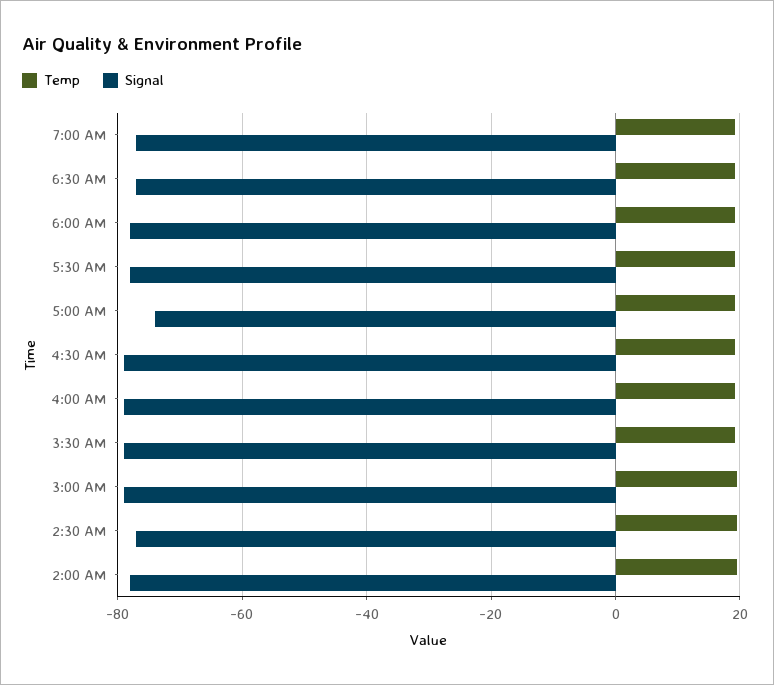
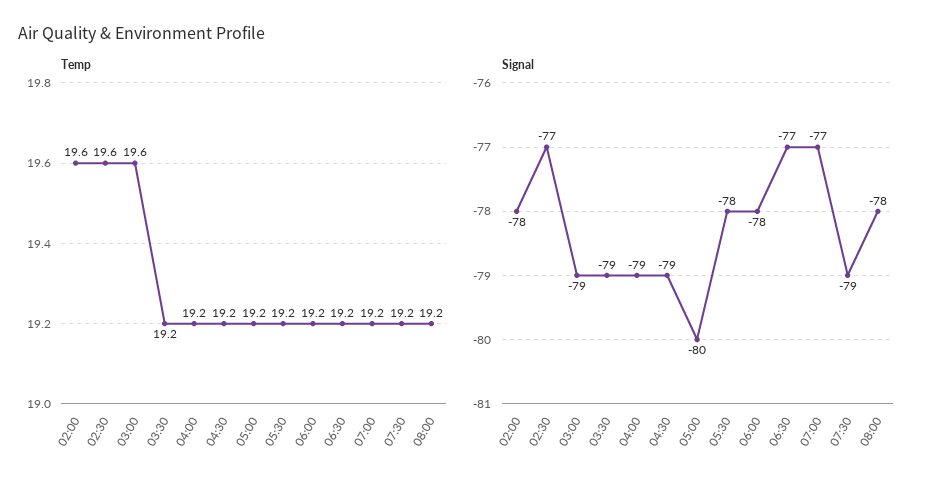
Signal, 5:00 AM: -74 -> -80
Temp, 07:30: none -> 19.2
Temp, 08:00: none -> 19.2
Signal, 07:30: none -> -79
Signal, 08:00: none -> -78

